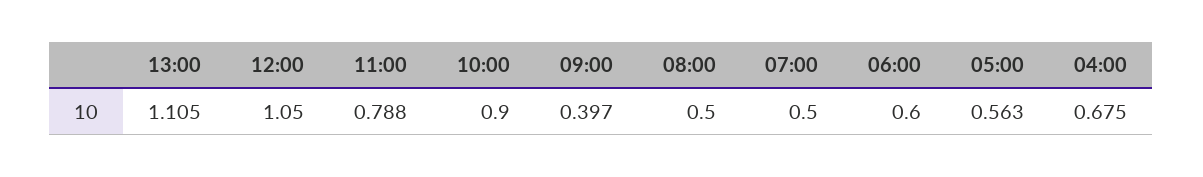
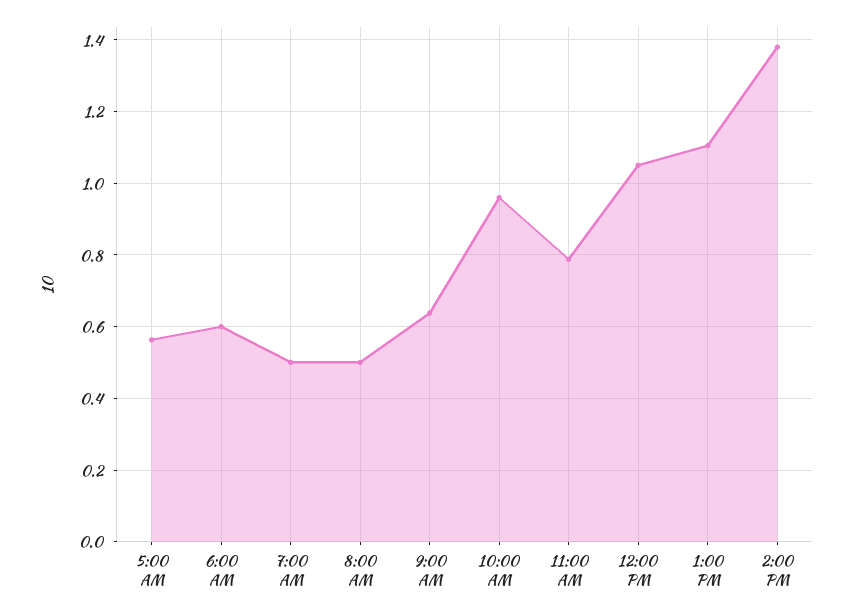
10:00: 0.9 -> 0.96
09:00: 0.397 -> 0.64
04:00: 0.675 -> none
2:00 PM: none -> 1.38

